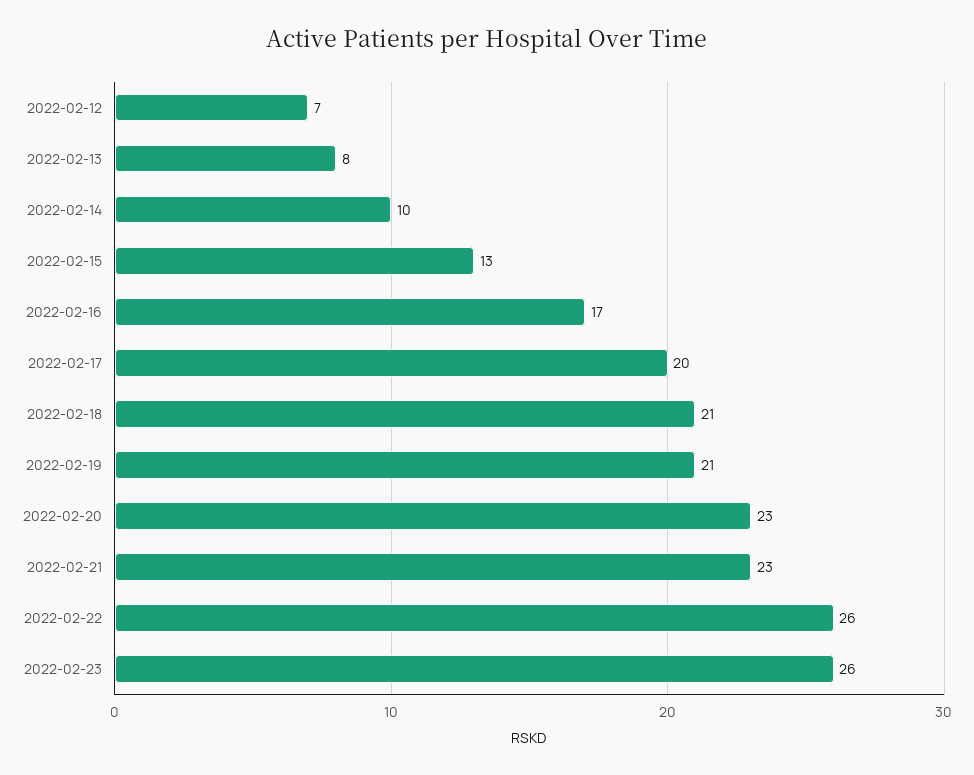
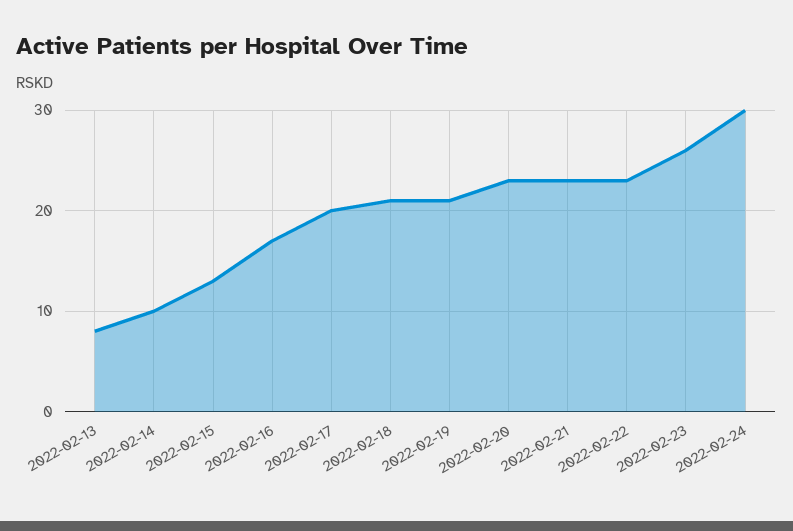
2022-02-12: 7 -> none
2022-02-22: 26 -> 23
2022-02-24: none -> 30

